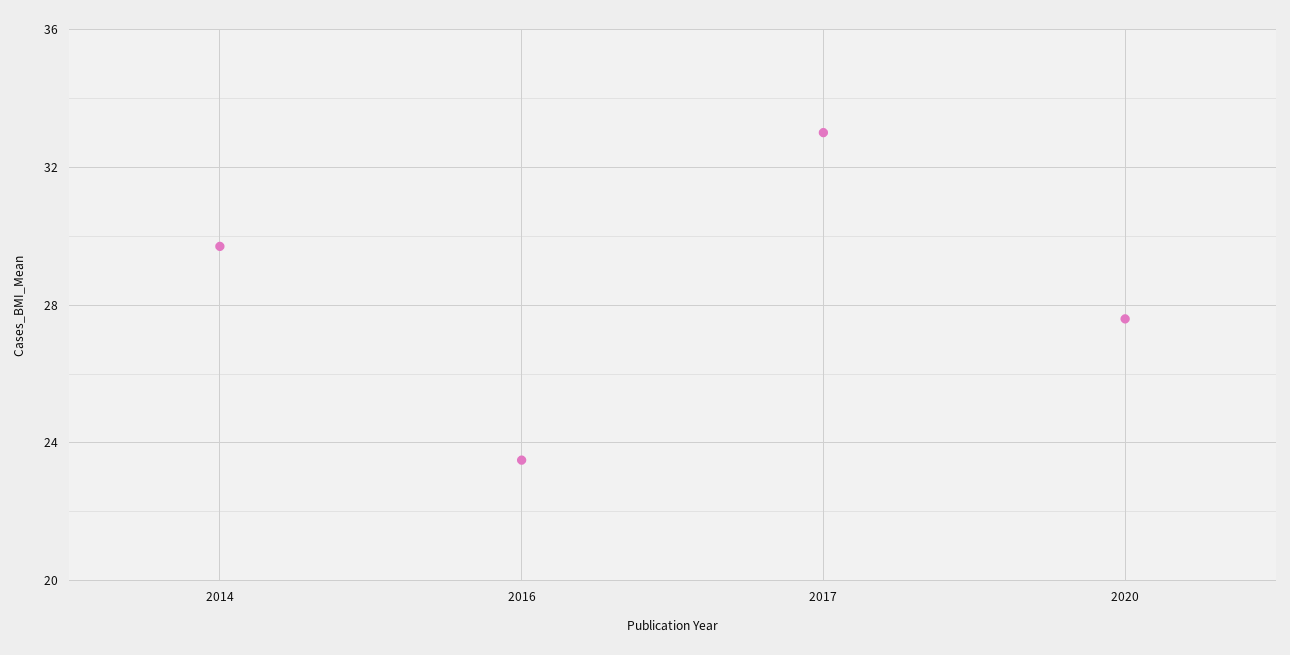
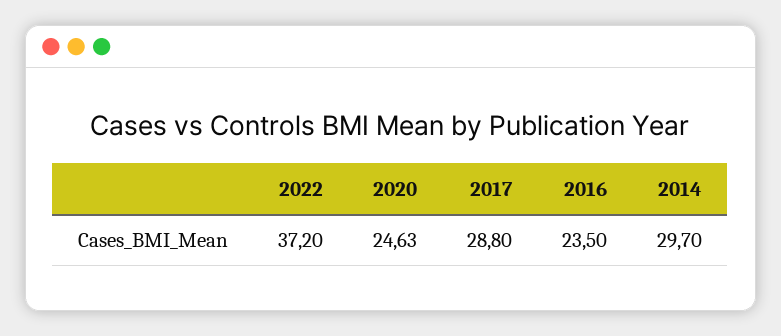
2017: 33 -> 28.8
2020: 27.5 -> 24.63
2022: none -> 37.2

